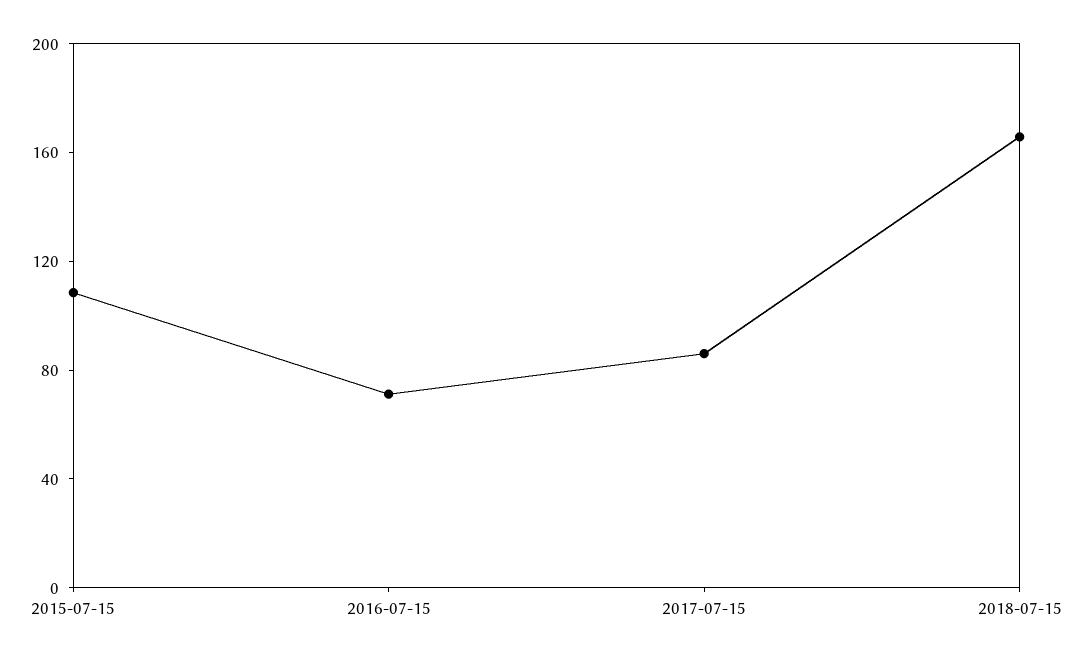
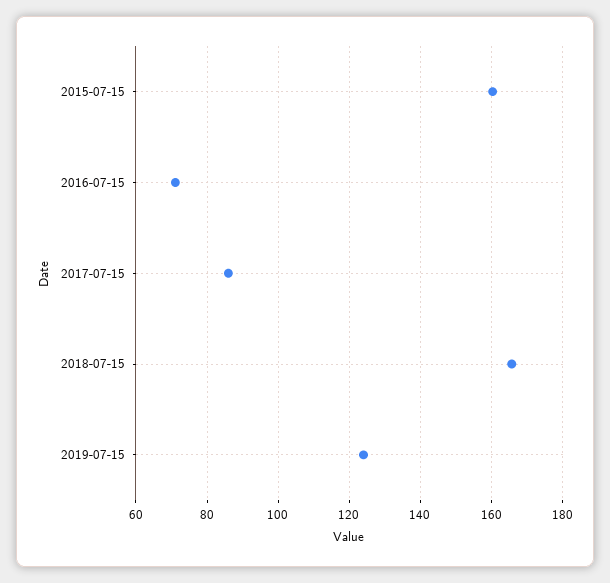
2015-07-15: 110 -> 160
2019-07-15: none -> 124

